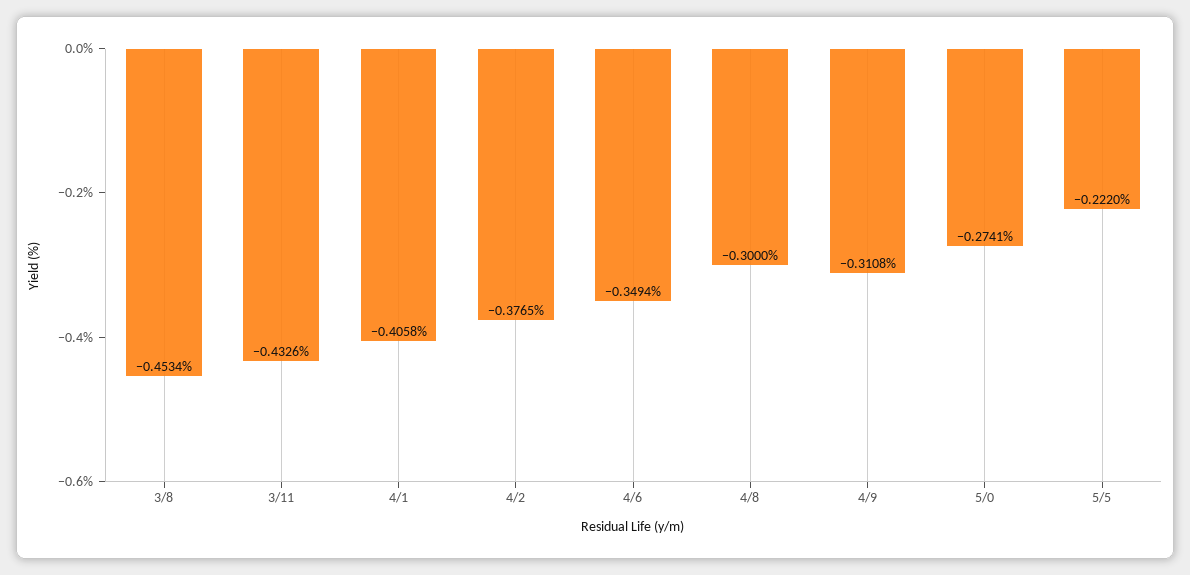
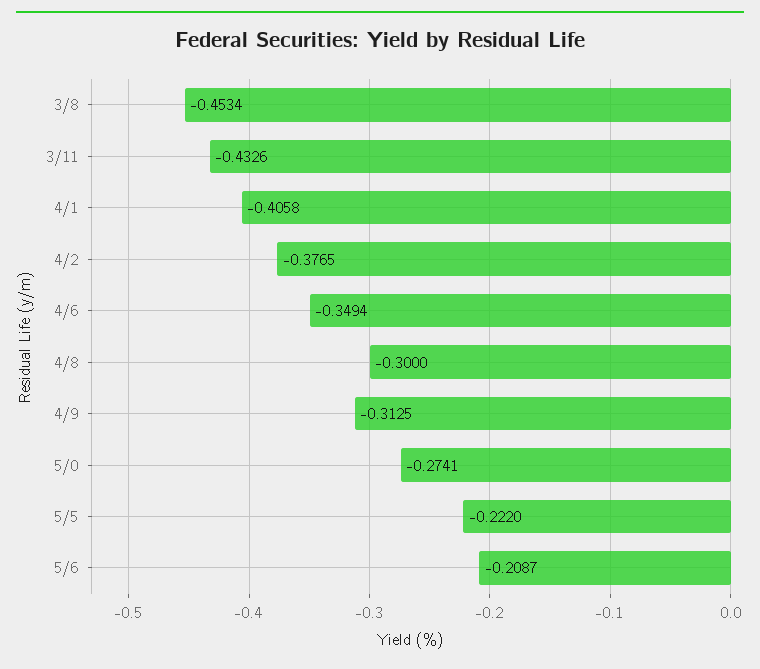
4/9: -0.3108 -> -0.3125
5/6: none -> -0.2087

